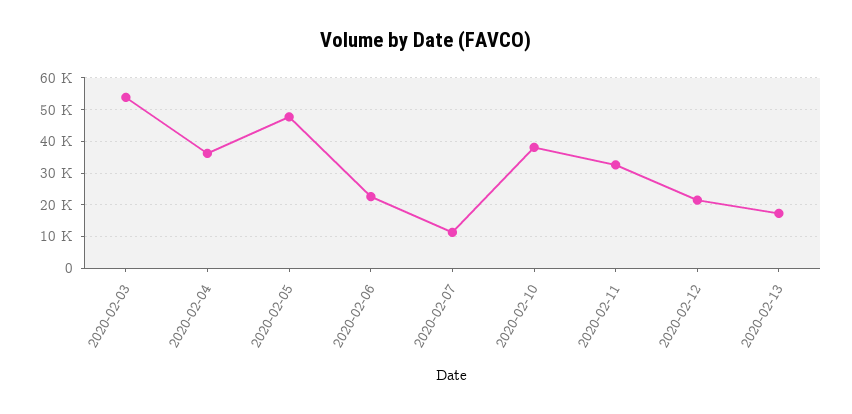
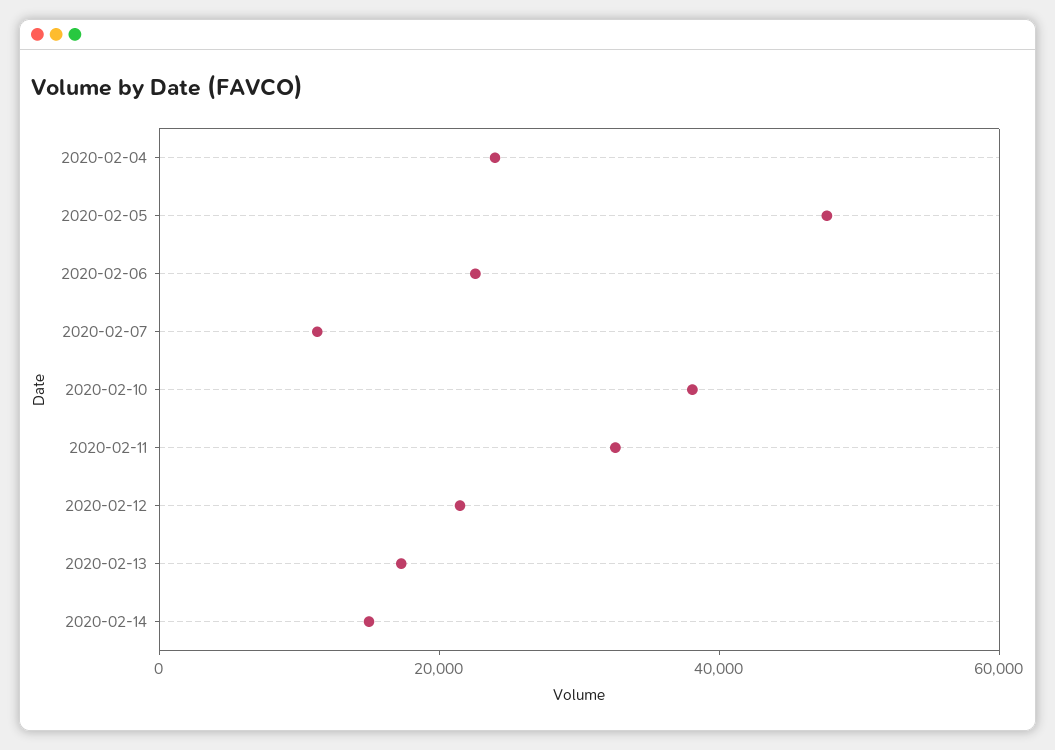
2020-02-03: 54000 -> none
2020-02-04: 36000 -> 25000
2020-02-14: none -> 15000

